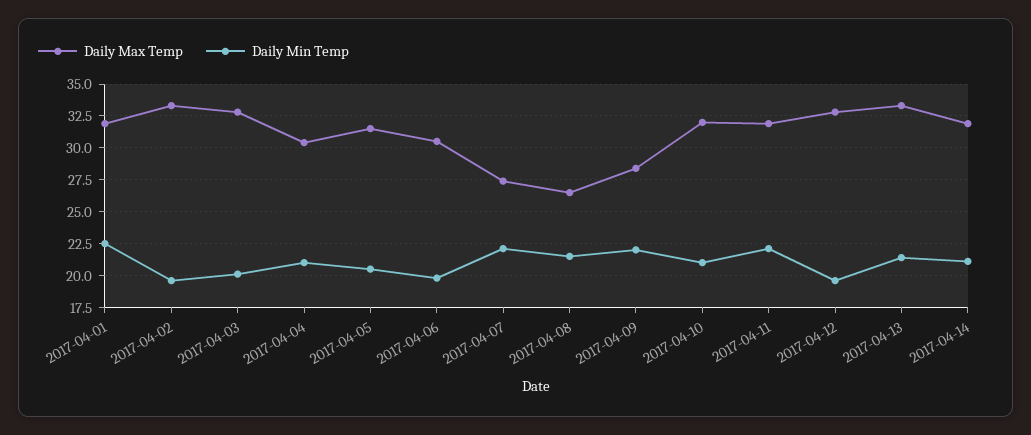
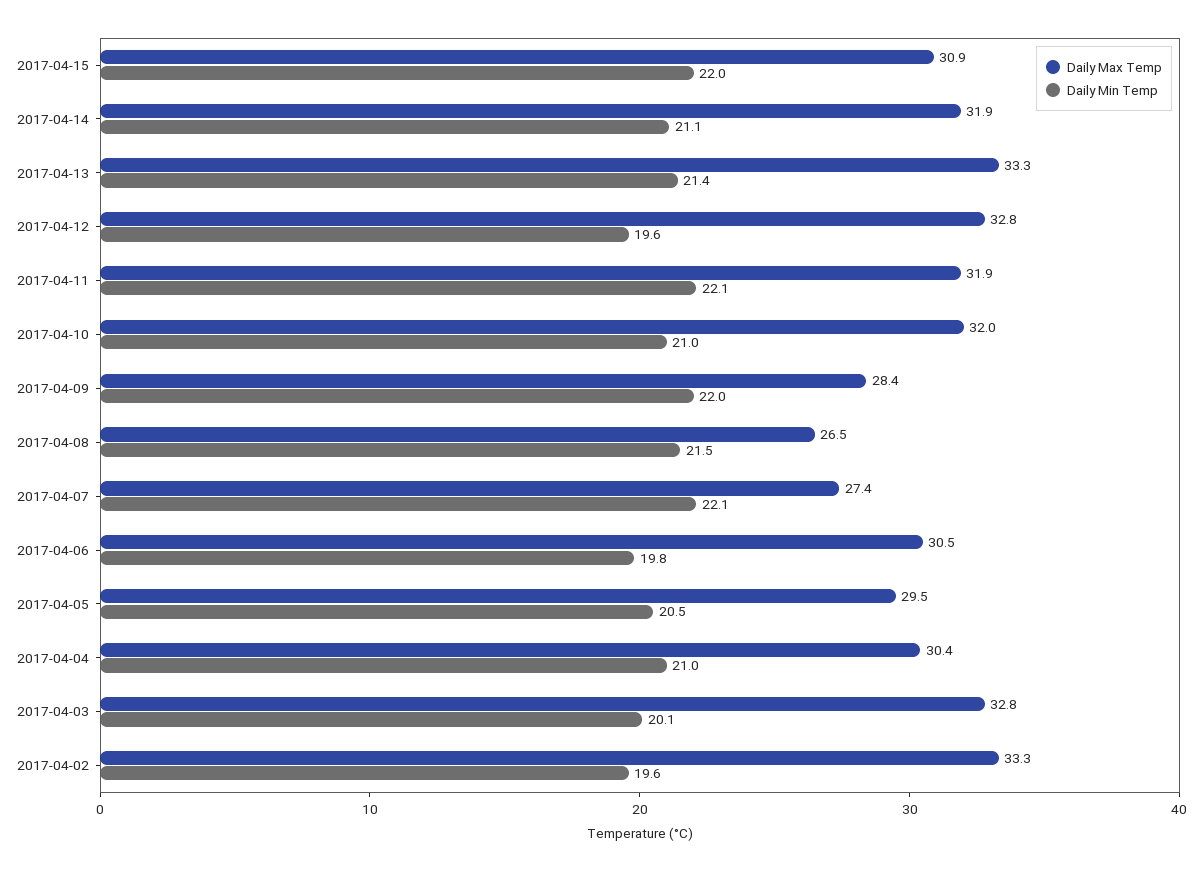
Daily Max Temp, 2017-04-01: 32 -> none
Daily Min Temp, 2017-04-01: 22.5 -> none
Daily Max Temp, 2017-04-05: 31.5 -> 29.5
Daily Max Temp, 2017-04-15: none -> 30.9
Daily Min Temp, 2017-04-15: none -> 22

